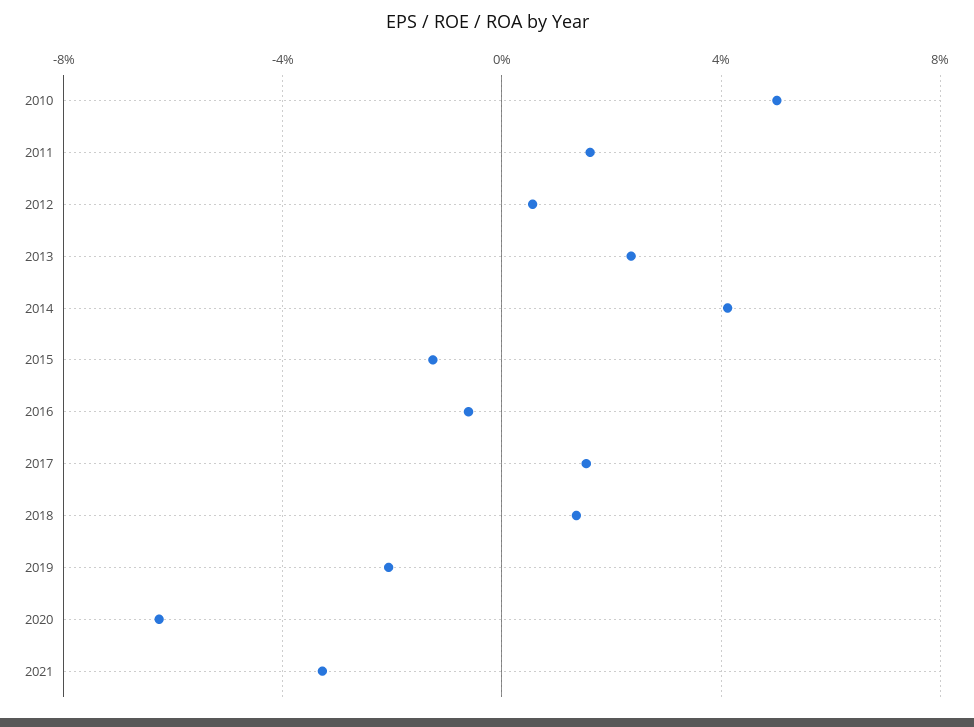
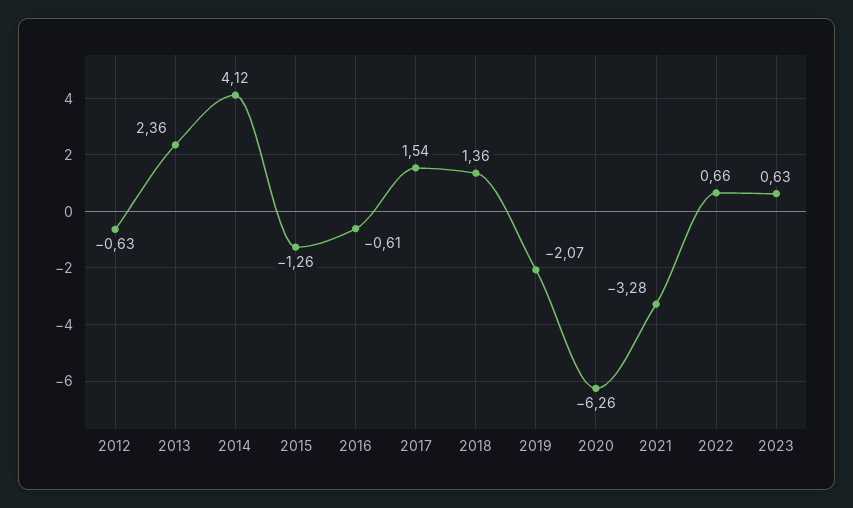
2010: 5 -> none
2011: 1.5 -> none
2012: 0.5 -> -0.63
2022: none -> 0.66
2023: none -> 0.63

